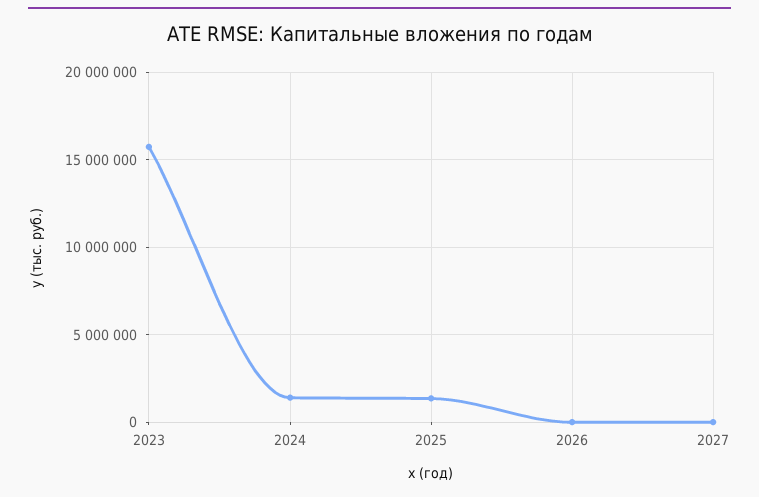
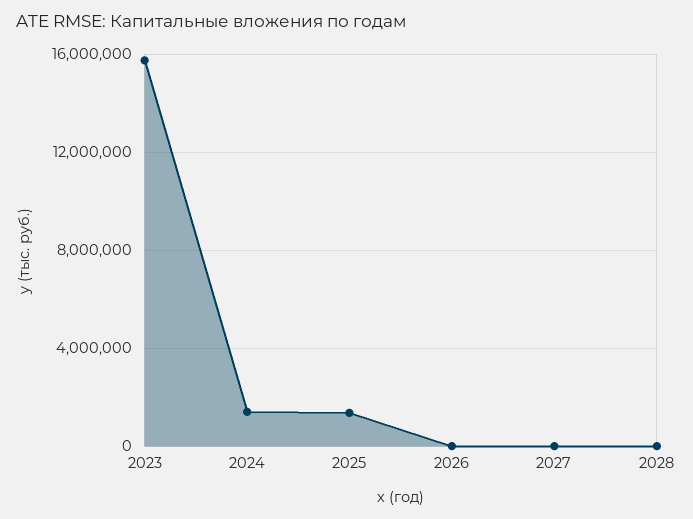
2028: none -> 0

